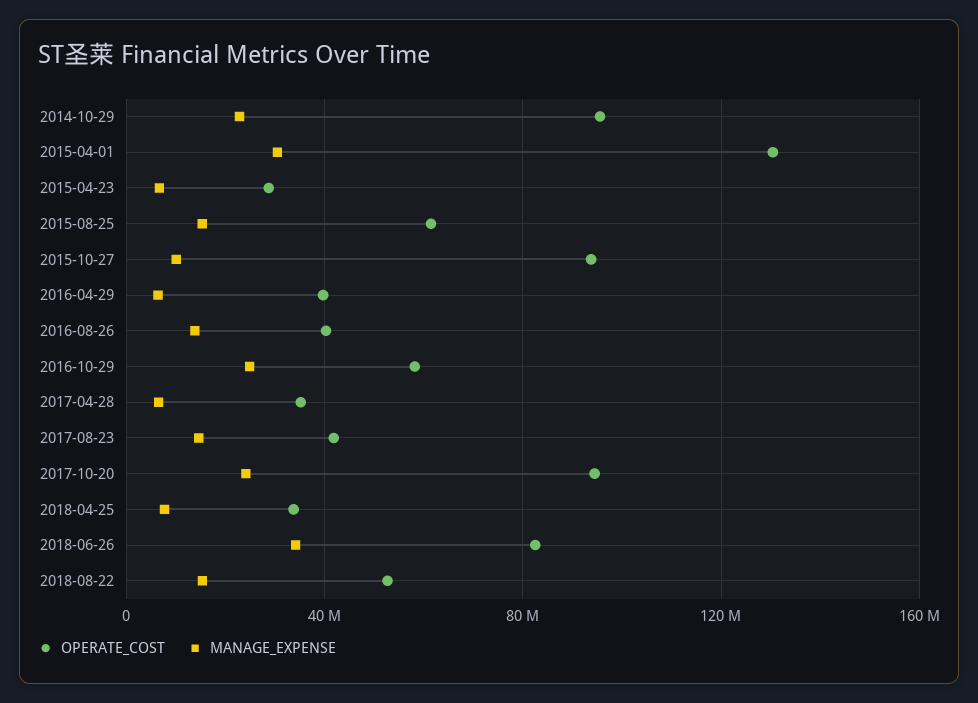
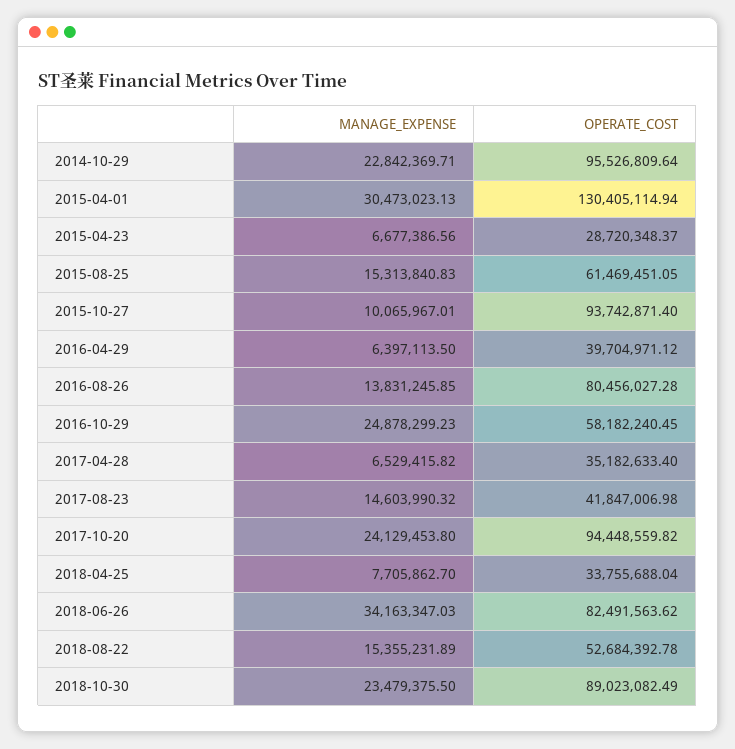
OPERATE_COST, 2016-08-26: 40000000 -> 80456027.28
MANAGE_EXPENSE, 2018-10-30: none -> 23479375.5
OPERATE_COST, 2018-10-30: none -> 89023082.49

